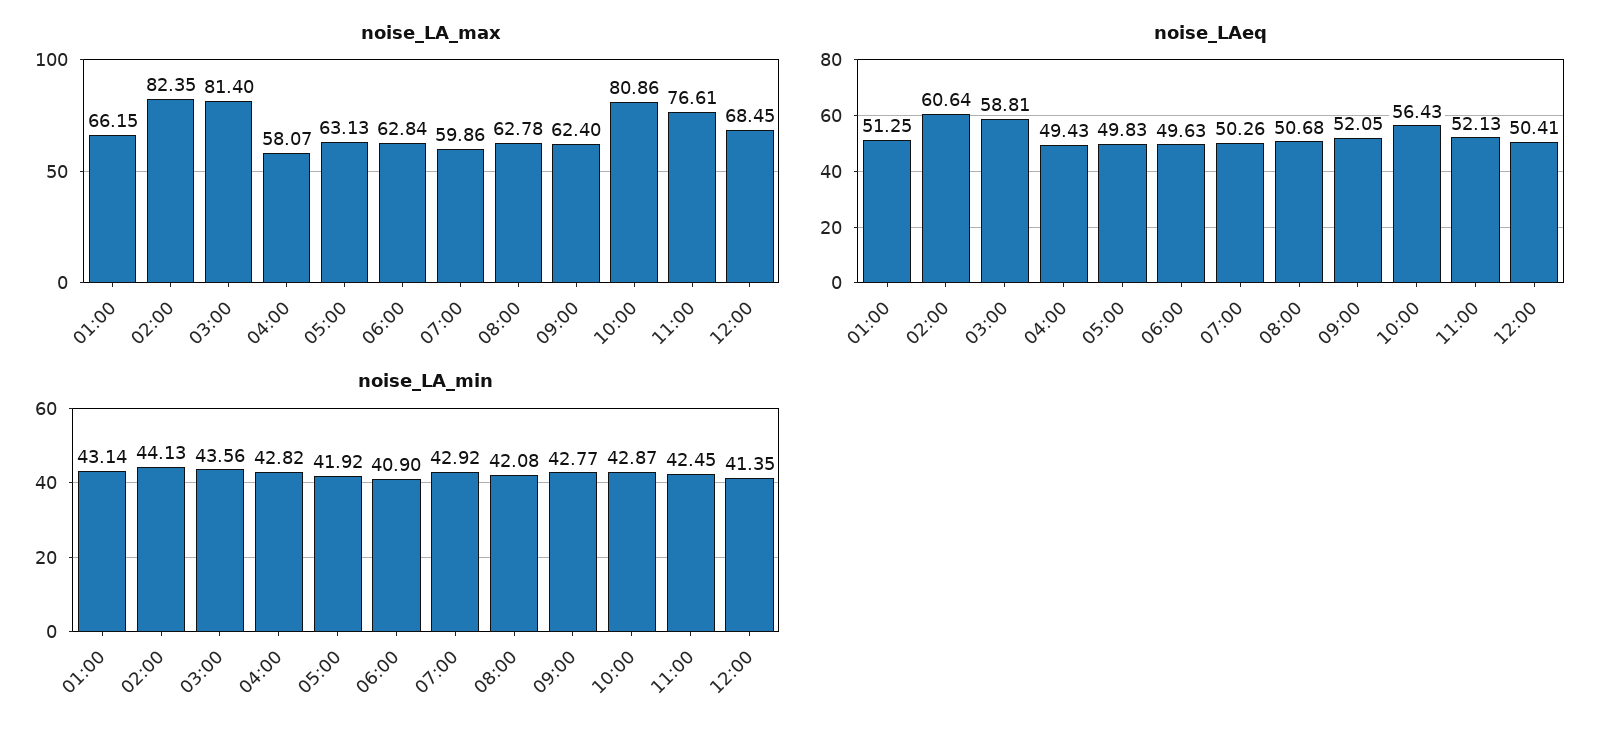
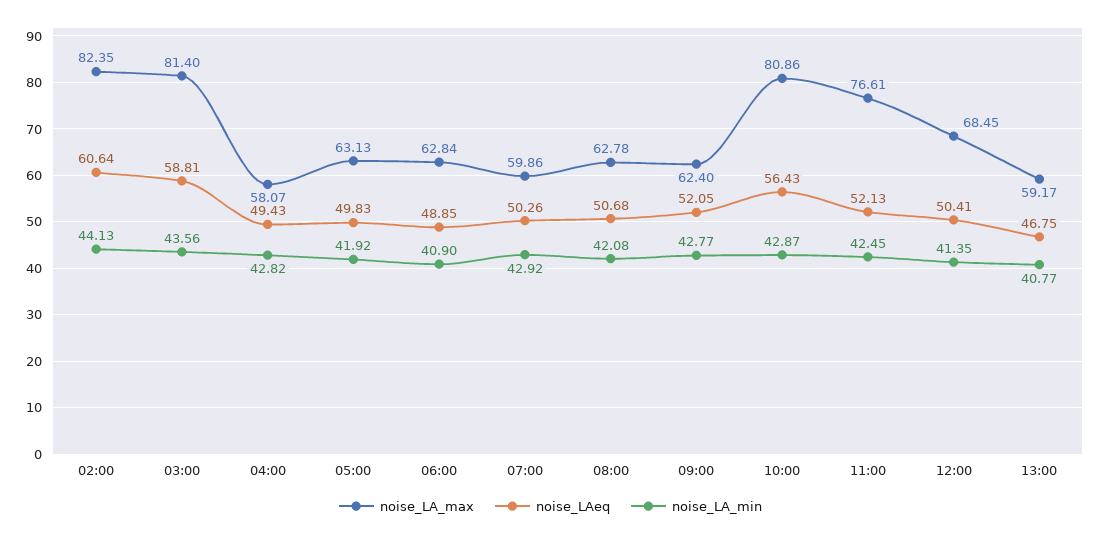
noise_LA_max, 01:00: 66.15 -> none
noise_LAeq, 01:00: 51.25 -> none
noise_LAeq, 06:00: 49.63 -> 48.85
noise_LA_min, 01:00: 43.14 -> none
noise_LA_max, 13:00: none -> 59.17
noise_LAeq, 13:00: none -> 46.75
noise_LA_min, 13:00: none -> 40.77

